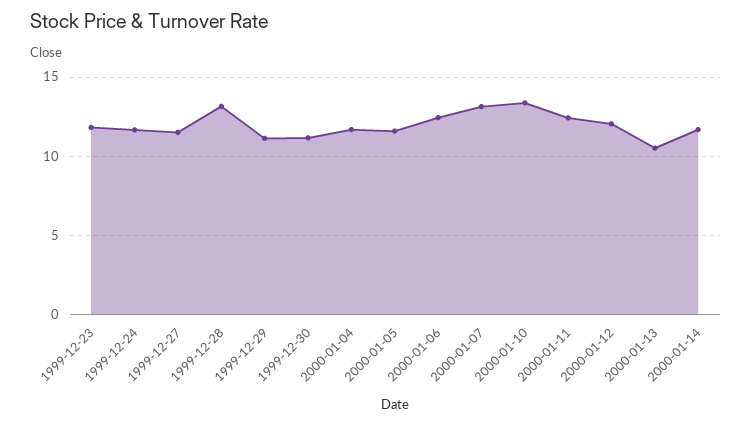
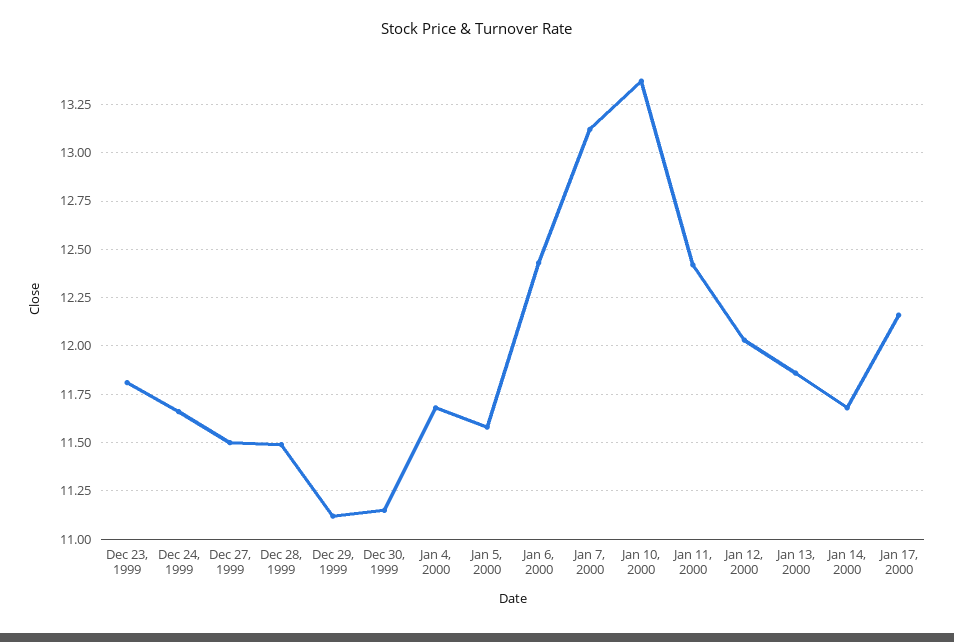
1999-12-28: 13 -> 11.5
2000-01-13: 10.5 -> 11.85
Jan 17, 2000: none -> 12.15

